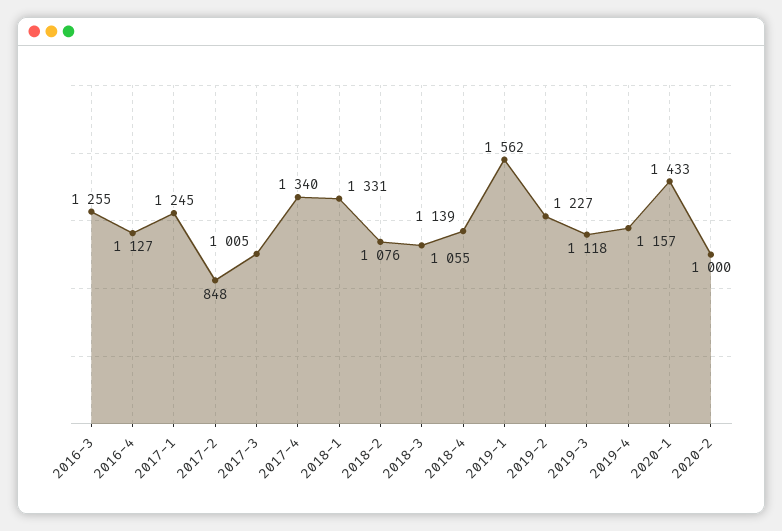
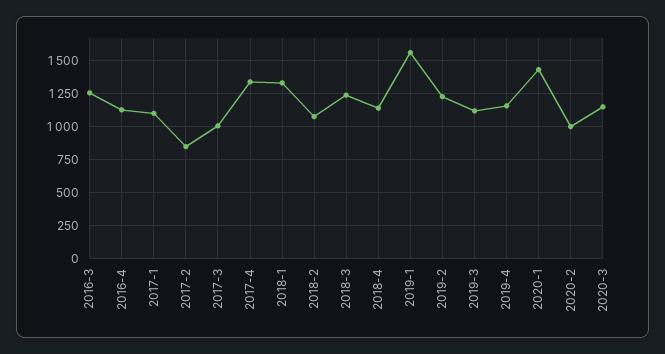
2017-1: 1245 -> 1100
2018-3: 1055 -> 1250
2020-3: none -> 1150

